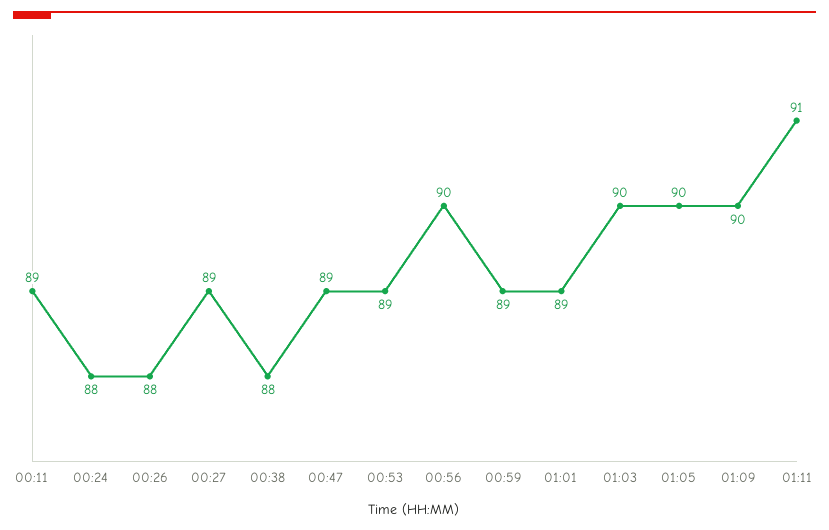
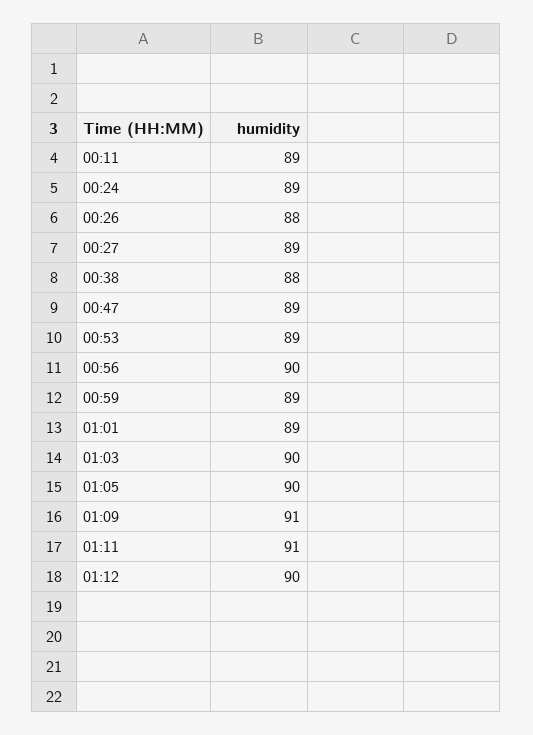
00:24: 88 -> 89
01:09: 90 -> 91
01:12: none -> 90

